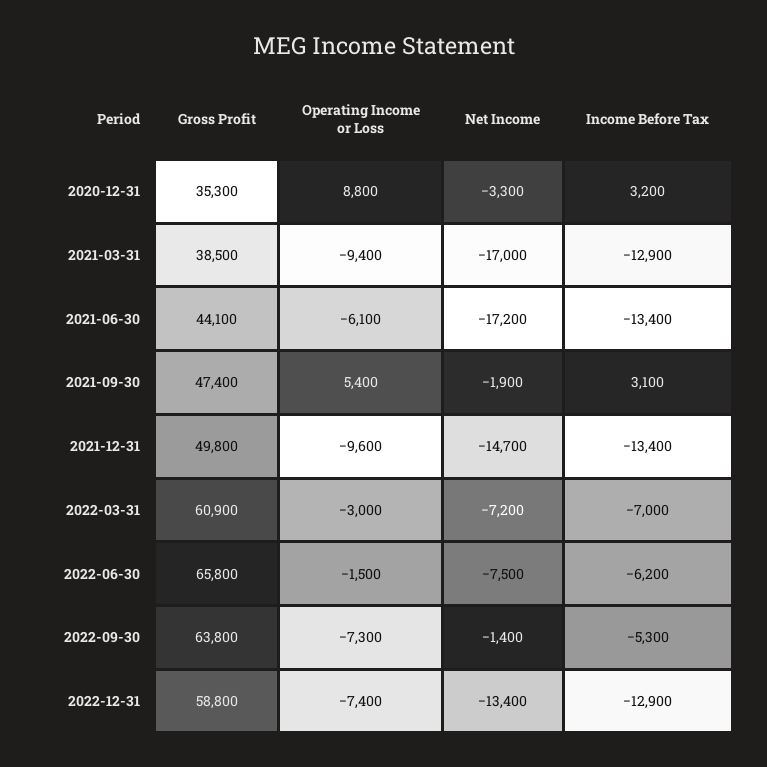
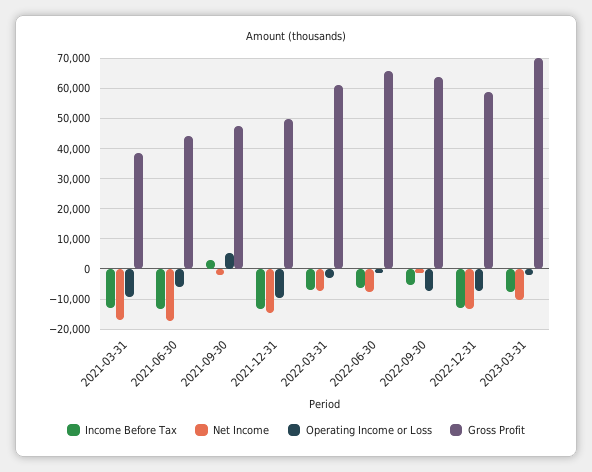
Gross Profit, 2020-12-31: 35300 -> none
Operating Income or Loss, 2020-12-31: 8800 -> none
Net Income, 2020-12-31: -3300 -> none
Income Before Tax, 2020-12-31: 3200 -> none
Income Before Tax, 2023-03-31: none -> -8000
Net Income, 2023-03-31: none -> -10000
Operating Income or Loss, 2023-03-31: none -> -2000
Gross Profit, 2023-03-31: none -> 70000

